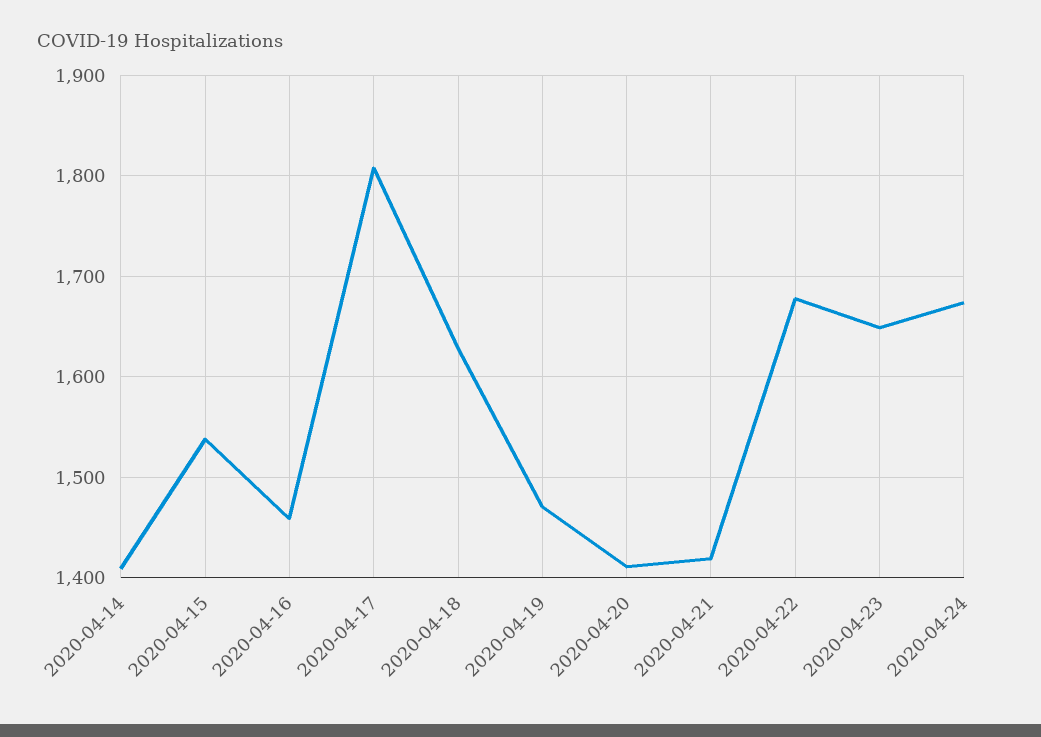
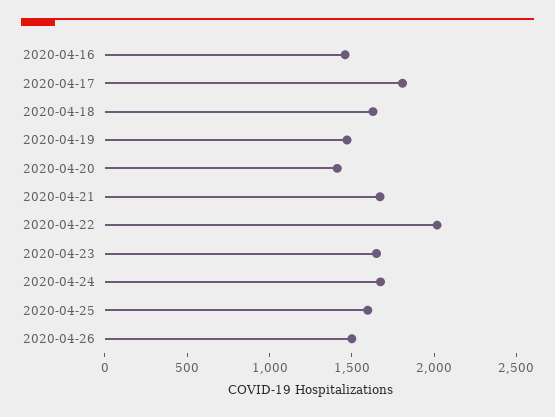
2020-04-14: 1410 -> none
2020-04-15: 1540 -> none
2020-04-21: 1420 -> 1700
2020-04-22: 1680 -> 2000
2020-04-25: none -> 1600
2020-04-26: none -> 1500

